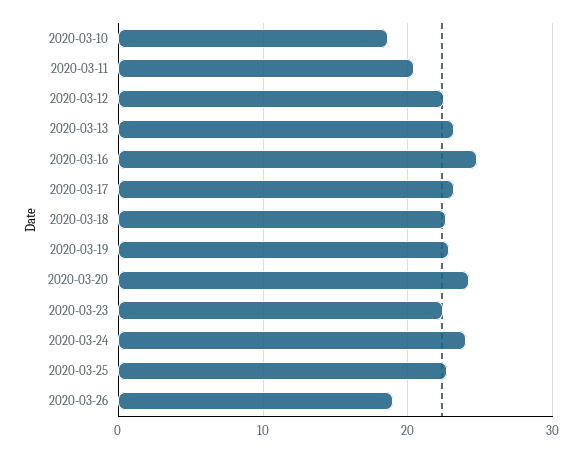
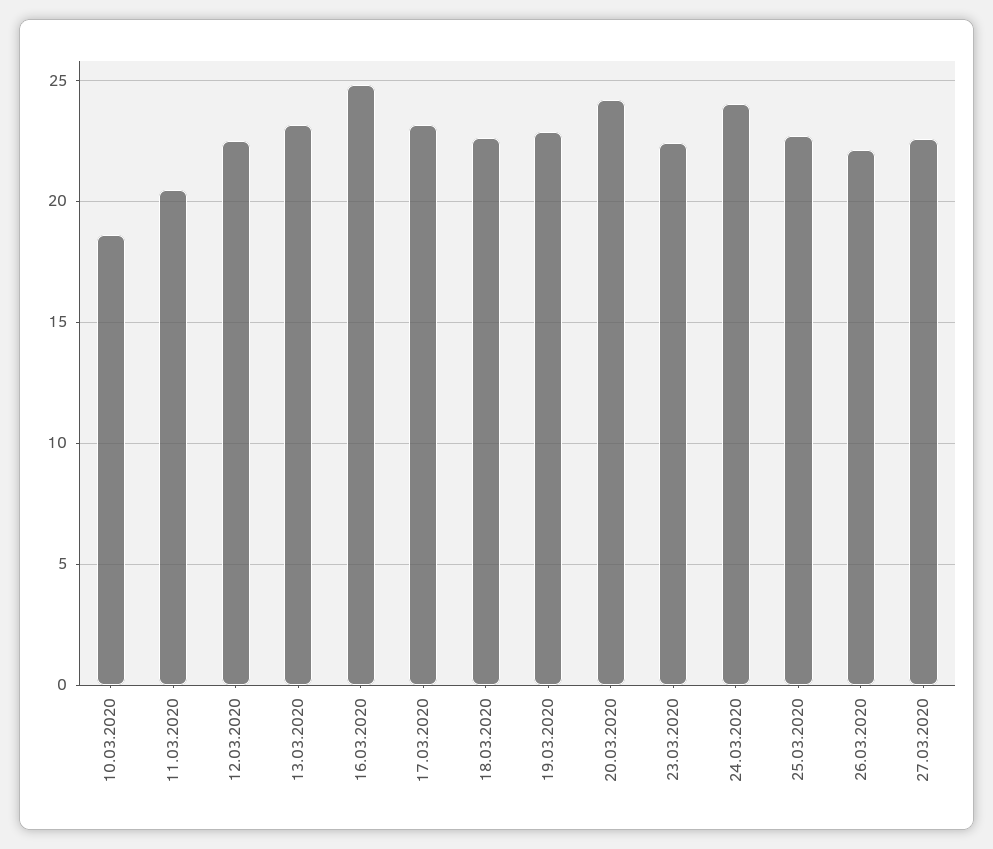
2020-03-26: 19 -> 22
27.03.2020: none -> 22.5

